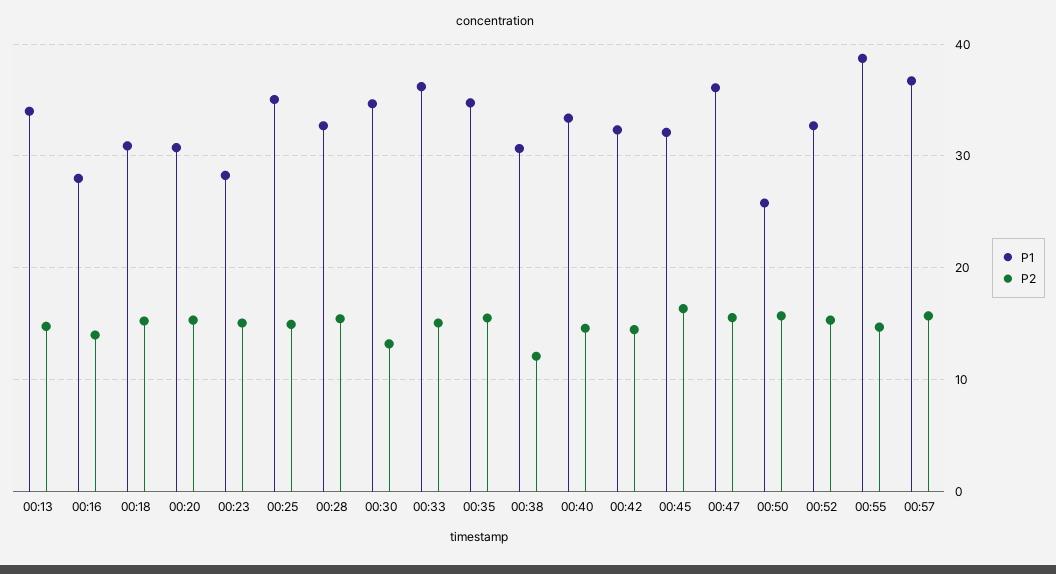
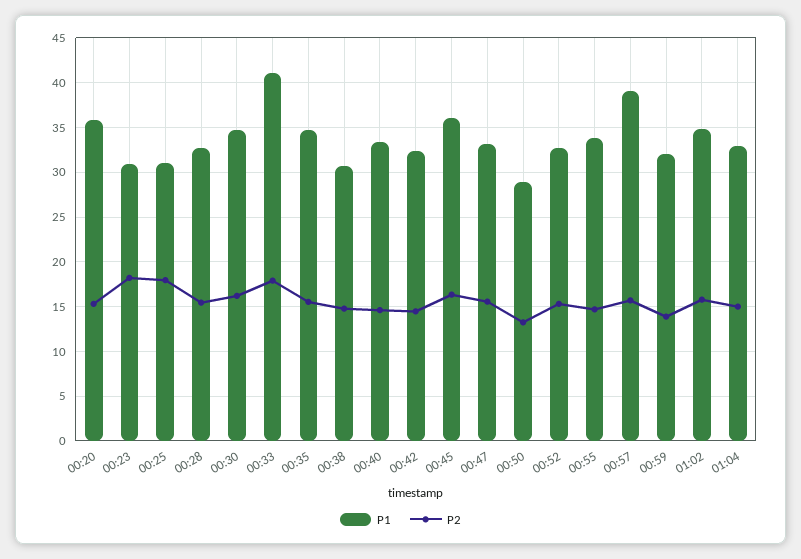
P1, 00:13: 34 -> none
P2, 00:13: 15 -> none
P1, 00:16: 28 -> none
P2, 00:16: 14 -> none
P1, 00:18: 31 -> none
P2, 00:18: 15 -> none
P1, 00:20: 31 -> 36
P1, 00:23: 28 -> 31
P2, 00:23: 15 -> 18
P1, 00:25: 35 -> 31
P2, 00:25: 15 -> 18
P2, 00:30: 13 -> 16
P1, 00:33: 36 -> 41
P2, 00:33: 15 -> 18
P2, 00:38: 12 -> 15
P1, 00:45: 32 -> 36
P1, 00:47: 36 -> 33
P1, 00:50: 26 -> 29
P2, 00:50: 16 -> 13
P1, 00:55: 39 -> 34
P1, 00:57: 37 -> 39
P1, 00:59: none -> 32
P2, 00:59: none -> 14
P1, 01:02: none -> 35
P2, 01:02: none -> 16
P1, 01:04: none -> 33
P2, 01:04: none -> 15

